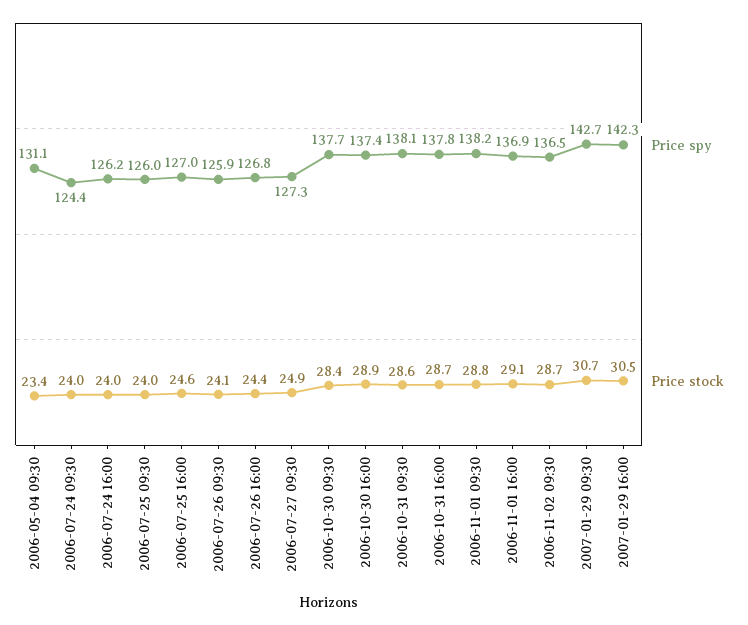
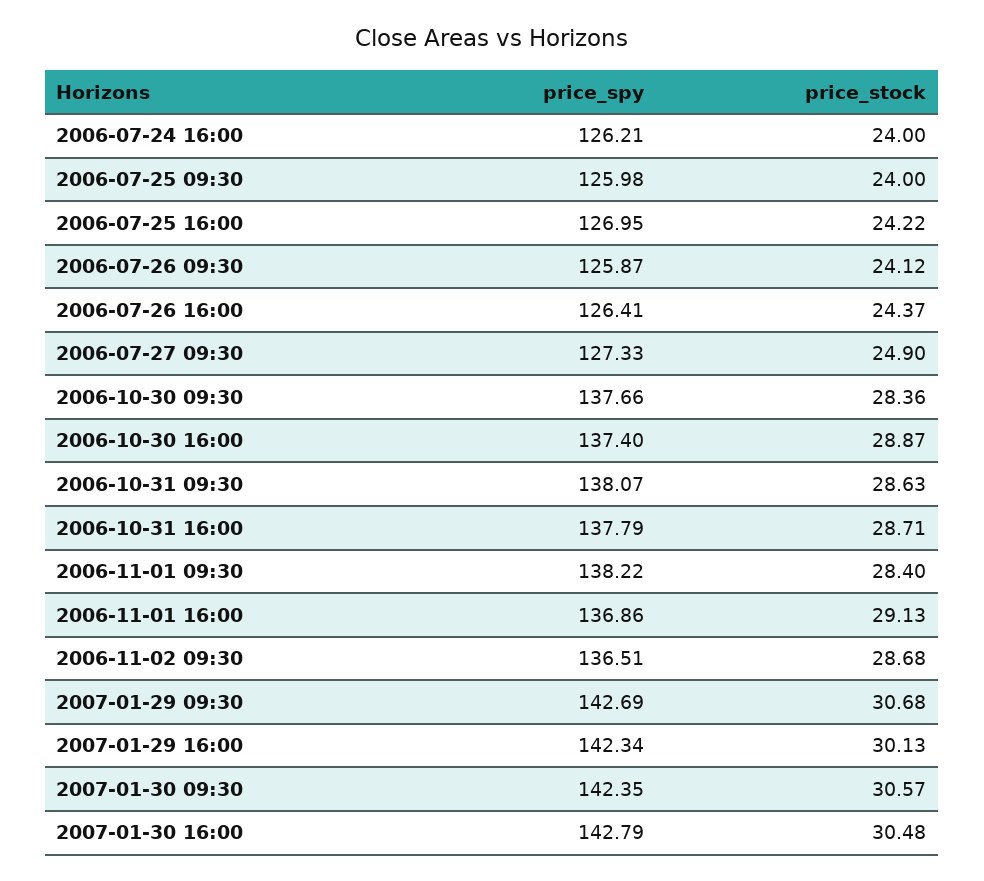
Price spy, 2006-05-04 09:30: 131.1 -> none
Price stock, 2006-05-04 09:30: 23.4 -> none
Price spy, 2006-07-24 09:30: 124.4 -> none
Price stock, 2006-07-24 09:30: 24 -> none
Price stock, 2006-07-25 16:00: 24.6 -> 24.22
Price spy, 2006-07-26 16:00: 126.8 -> 126.41
Price stock, 2006-11-01 09:30: 28.8 -> 28.4
Price stock, 2007-01-29 16:00: 30.5 -> 30.13
Price spy, 2007-01-30 09:30: none -> 142.35
Price stock, 2007-01-30 09:30: none -> 30.57
Price spy, 2007-01-30 16:00: none -> 142.79
Price stock, 2007-01-30 16:00: none -> 30.48

